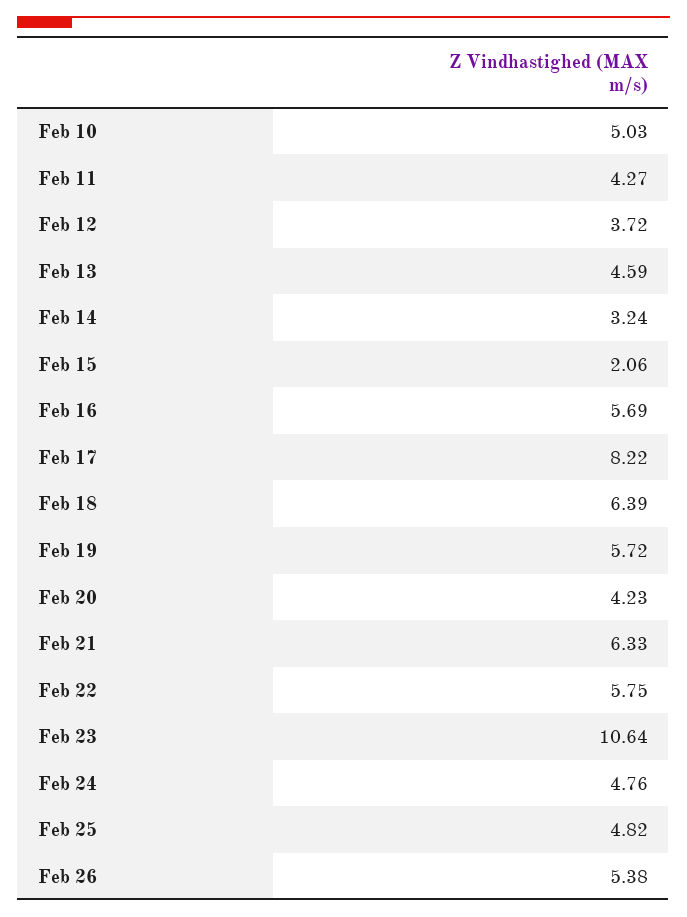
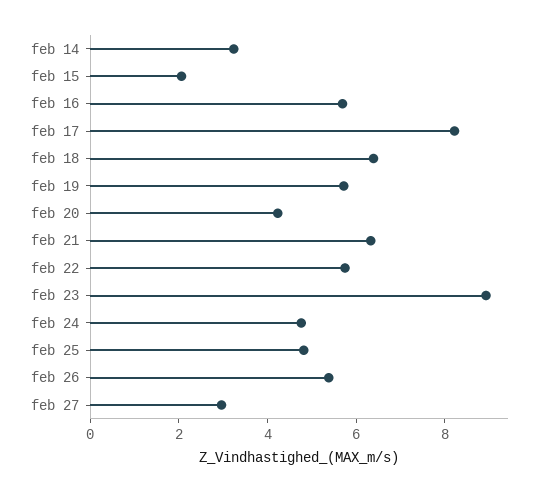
Feb 10: 5.03 -> none
Feb 11: 4.27 -> none
Feb 12: 3.72 -> none
Feb 13: 4.59 -> none
Feb 23: 10.64 -> 9
feb 27: none -> 3

